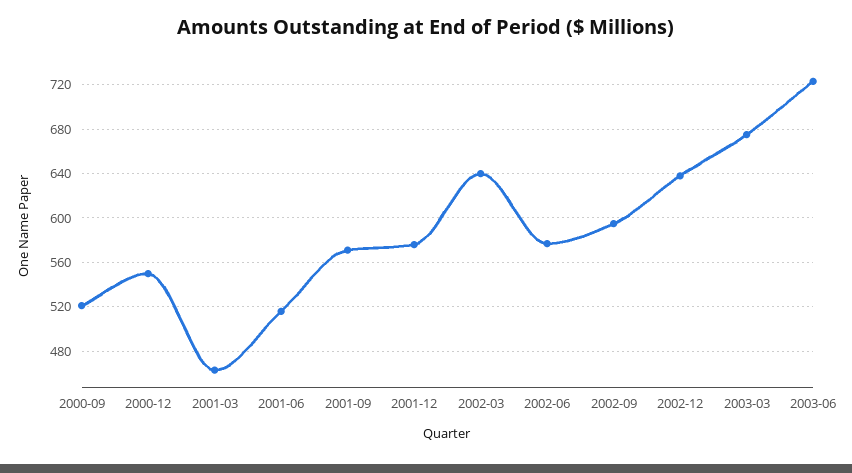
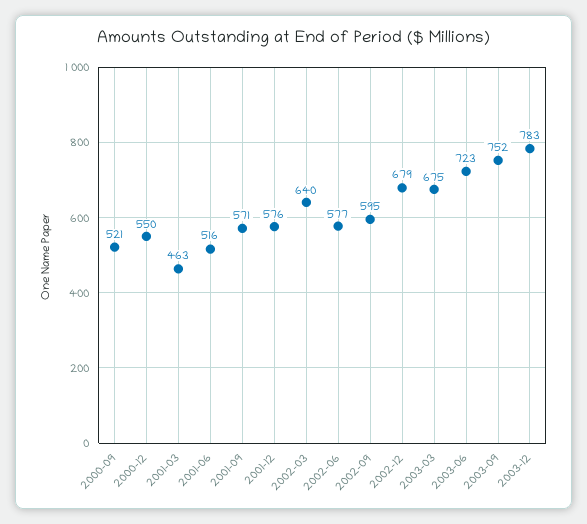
2002-12: 640 -> 679
2003-09: none -> 752
2003-12: none -> 783

